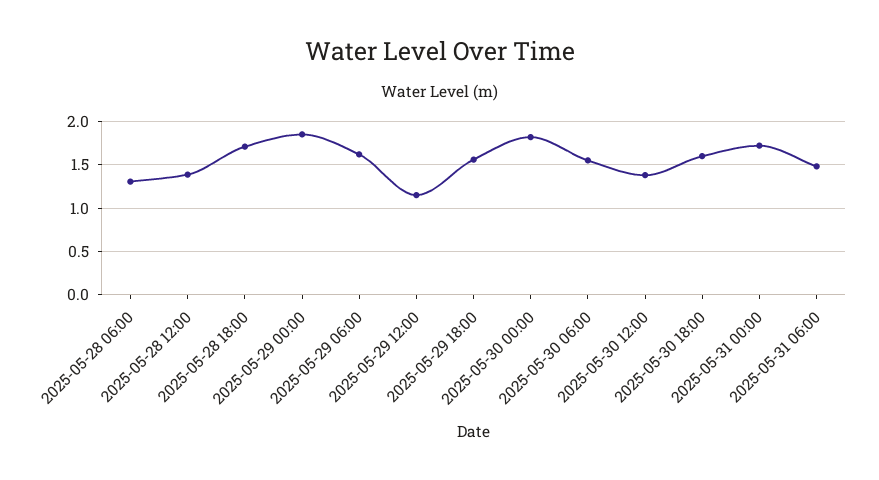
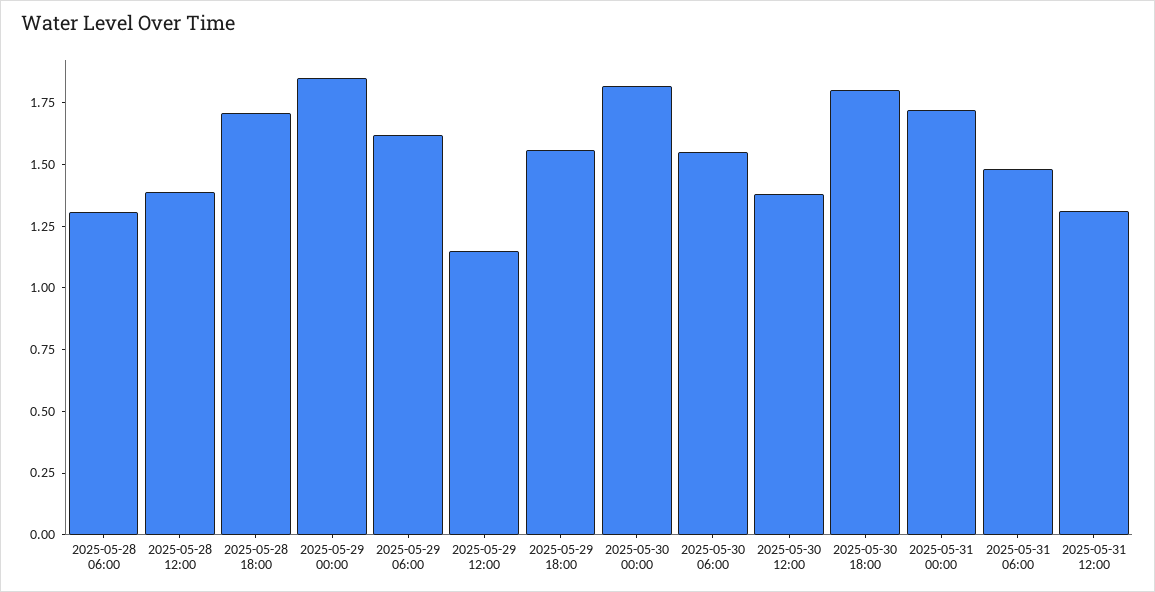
2025-05-30 18:00: 1.6 -> 1.8
2025-05-31 12:00: none -> 1.3

